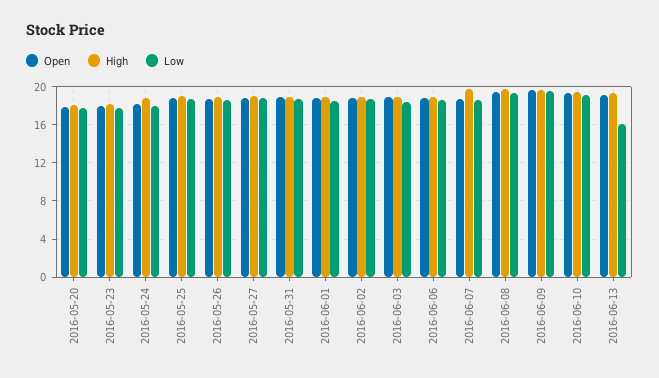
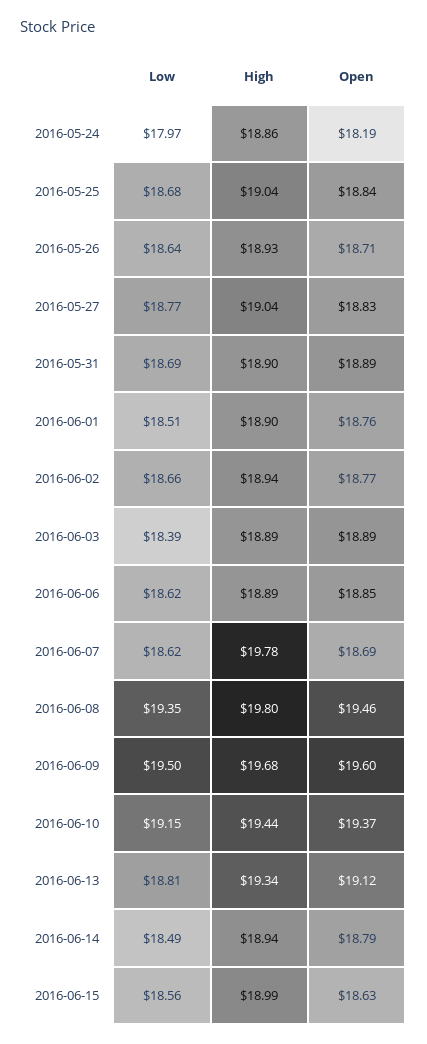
Open, 2016-05-20: 18 -> none
High, 2016-05-20: 18 -> none
Low, 2016-05-20: 18 -> none
Open, 2016-05-23: 18 -> none
High, 2016-05-23: 18 -> none
Low, 2016-05-23: 18 -> none
Low, 2016-06-13: 16 -> 18.81
Low, 2016-06-14: none -> 18.49
High, 2016-06-14: none -> 18.94
Open, 2016-06-14: none -> 18.79
Low, 2016-06-15: none -> 18.56
High, 2016-06-15: none -> 18.99
Open, 2016-06-15: none -> 18.63

